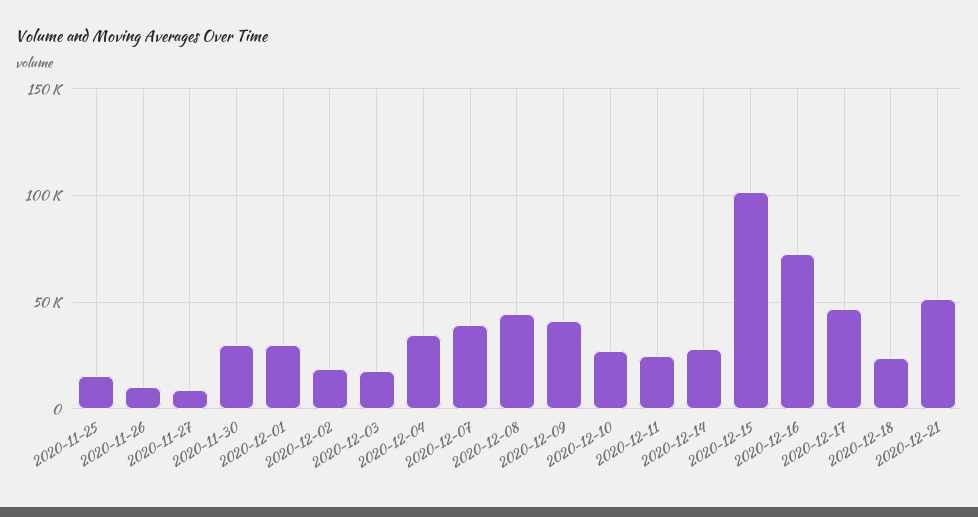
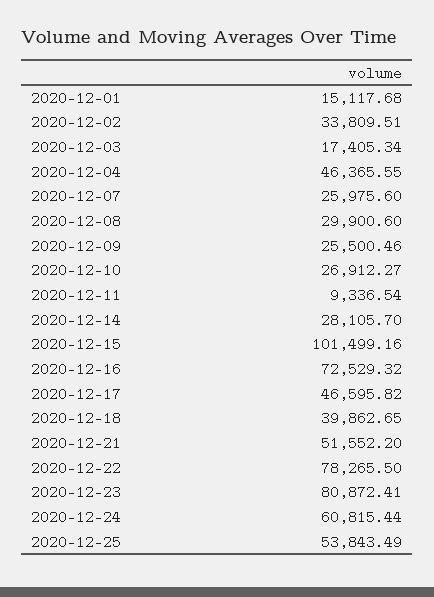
2020-11-25: 15000 -> none
2020-11-26: 10000 -> none
2020-11-27: 10000 -> none
2020-11-30: 30000 -> none
2020-12-01: 30000 -> 15117.68
2020-12-02: 20000 -> 33809.51
2020-12-04: 35000 -> 46365.55
2020-12-07: 40000 -> 25975.6
2020-12-08: 45000 -> 29900.6
2020-12-09: 40000 -> 25500.46
2020-12-11: 25000 -> 9336.54
2020-12-18: 25000 -> 39862.65
2020-12-22: none -> 78265.5
2020-12-23: none -> 80872.41
2020-12-24: none -> 60815.44
2020-12-25: none -> 53843.49

